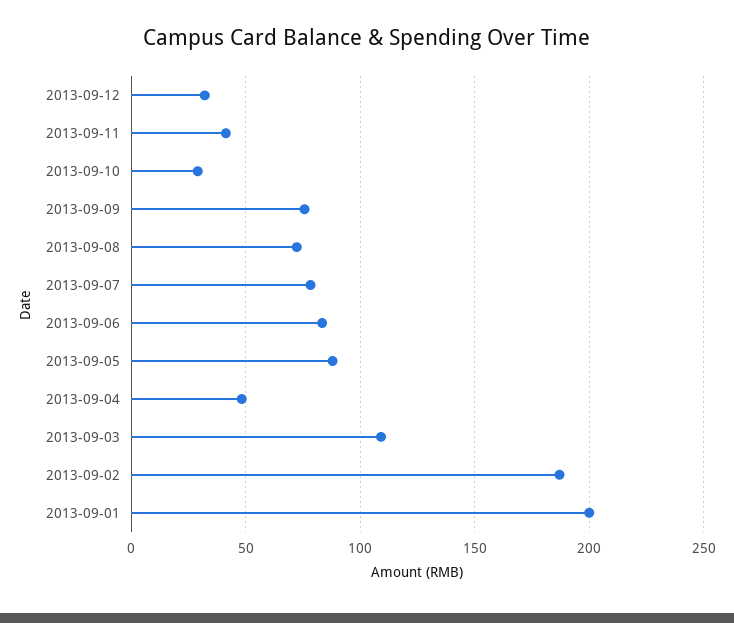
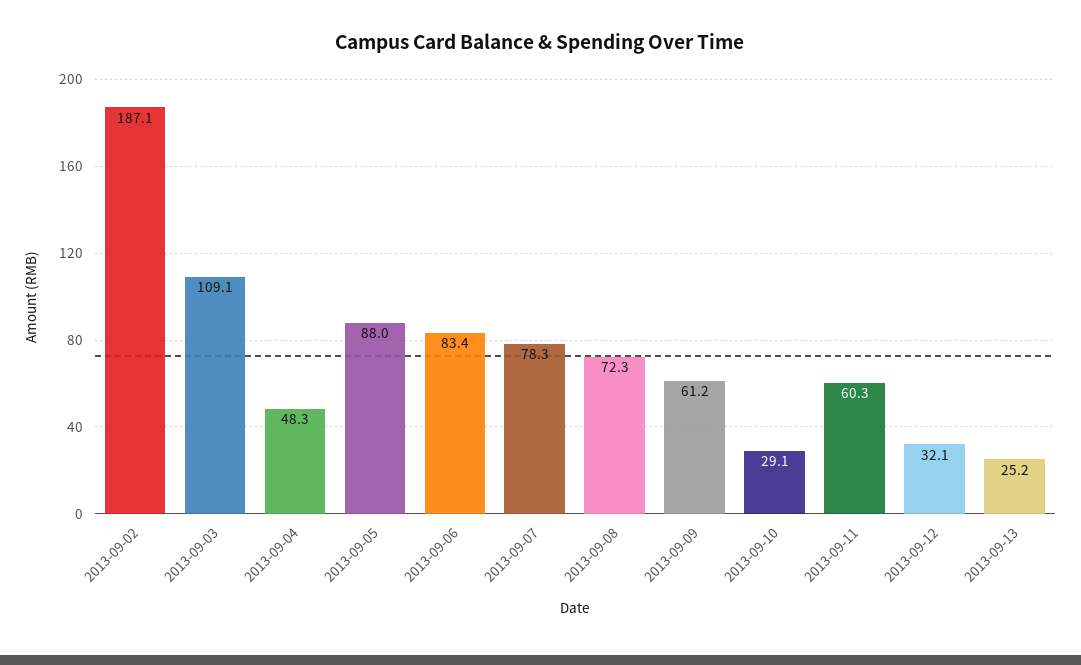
2013-09-11: 40 -> 60.3
2013-09-09: 75 -> 61.2
2013-09-01: 200 -> none
2013-09-13: none -> 25.2

